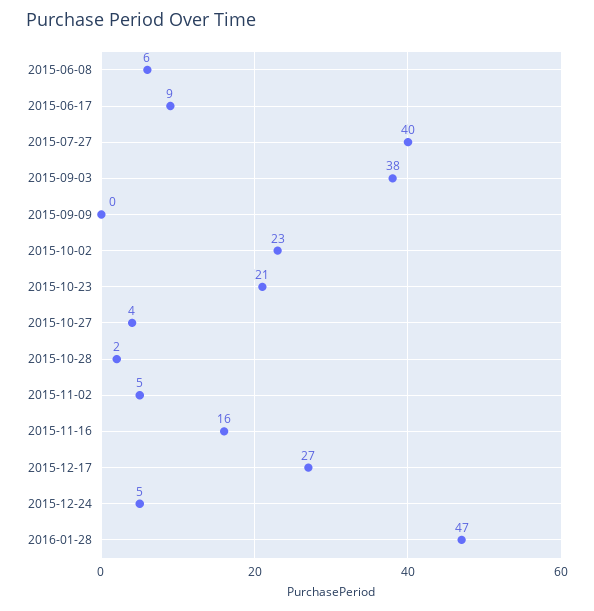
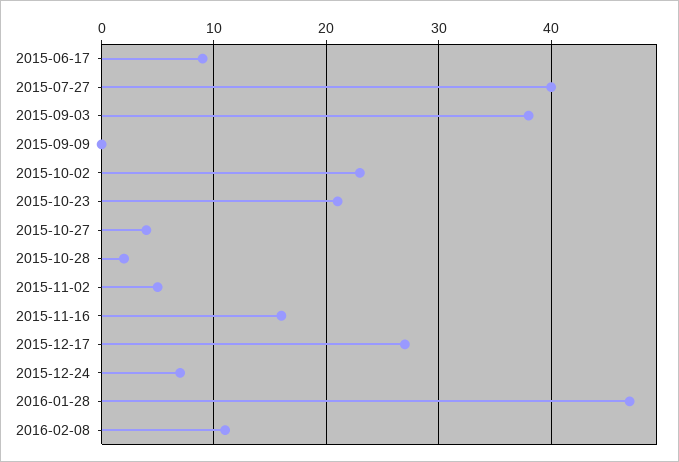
2015-06-08: 6 -> none
2015-12-24: 5 -> 7
2016-02-08: none -> 11

